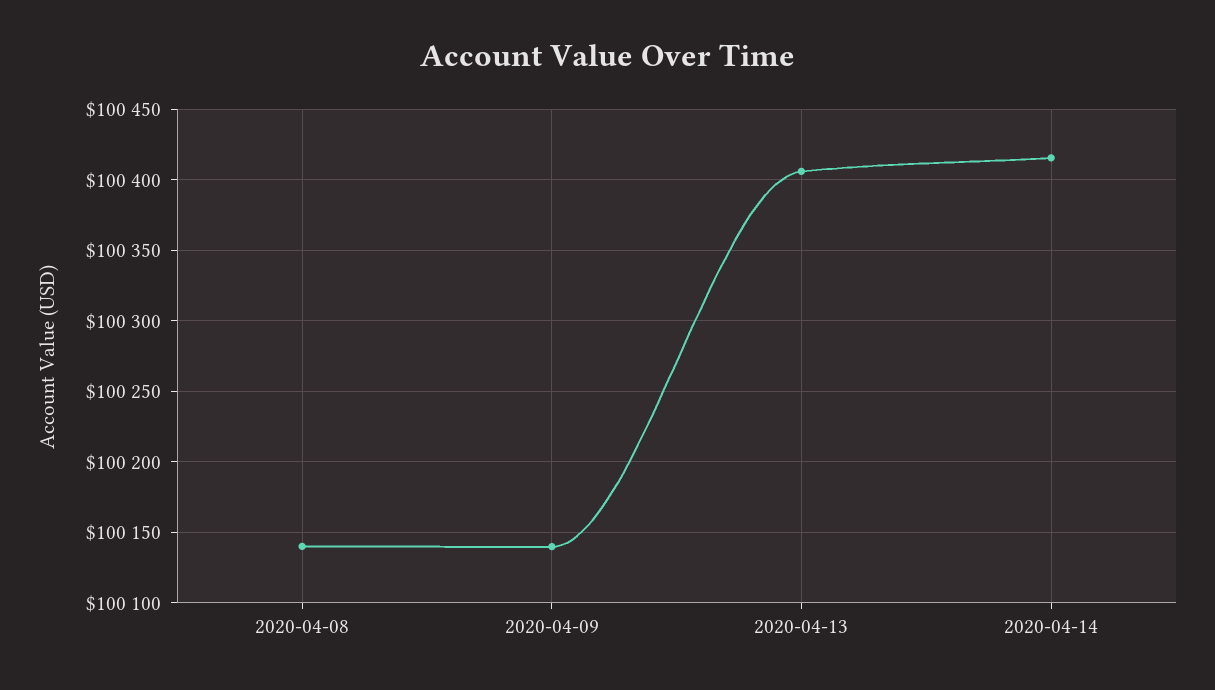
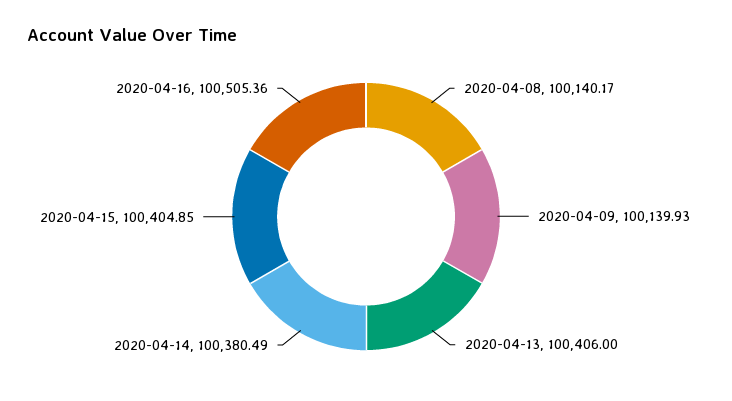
2020-04-14: 100415 -> 100380.49
2020-04-15: none -> 100404.85
2020-04-16: none -> 100505.36

